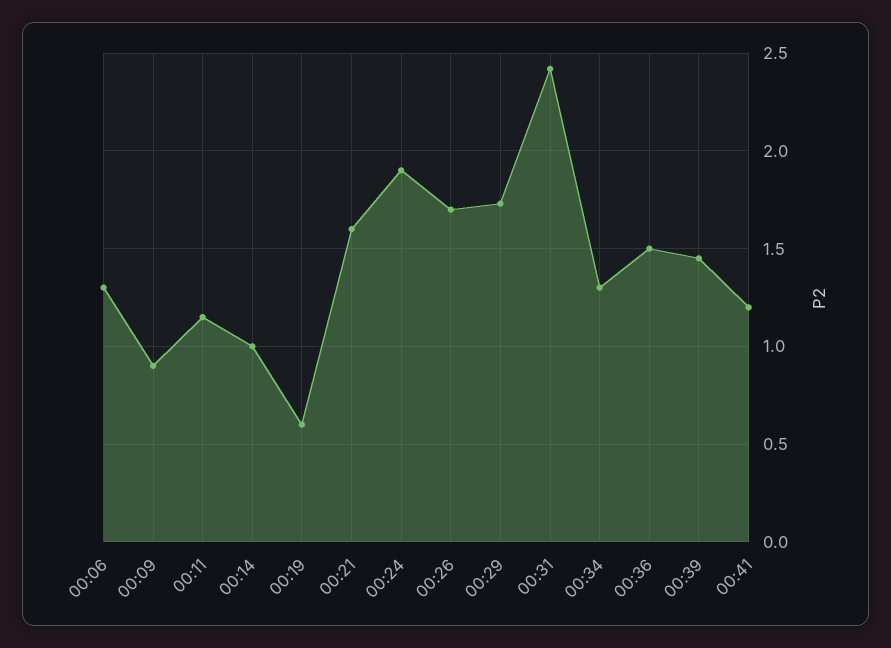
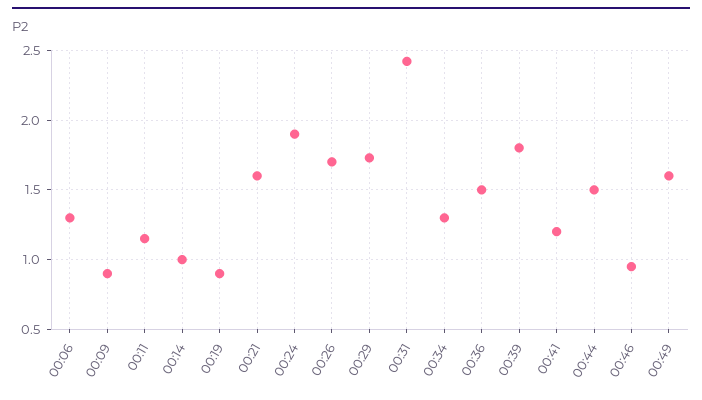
00:19: 0.6 -> 0.9
00:39: 1.45 -> 1.8
00:44: none -> 1.5
00:46: none -> 0.95
00:49: none -> 1.6

